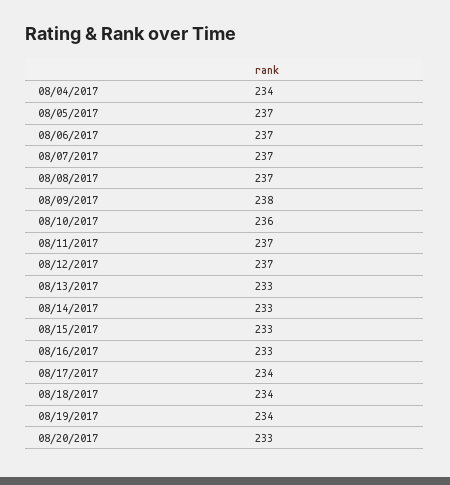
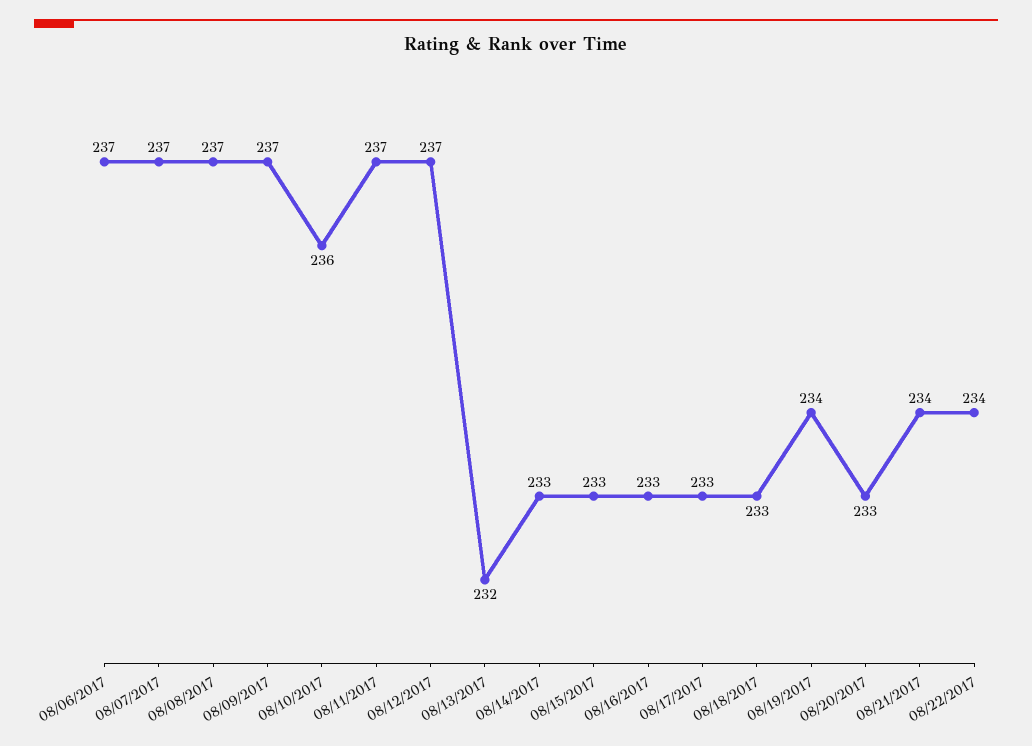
08/04/2017: 234 -> none
08/05/2017: 237 -> none
08/09/2017: 238 -> 237
08/13/2017: 233 -> 232
08/17/2017: 234 -> 233
08/18/2017: 234 -> 233
08/21/2017: none -> 234
08/22/2017: none -> 234

